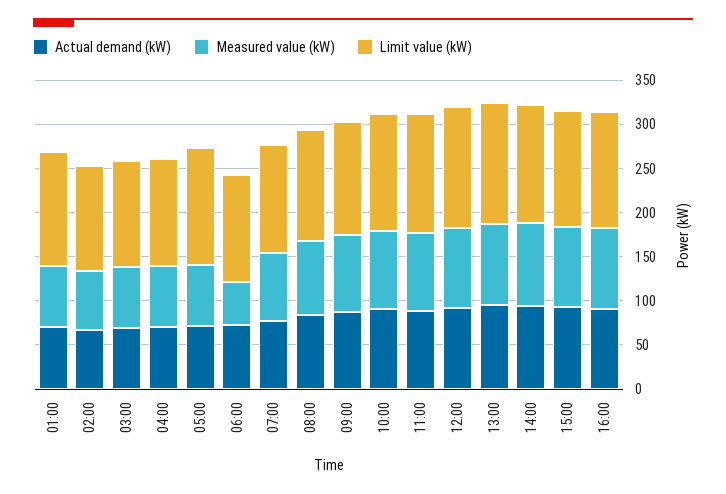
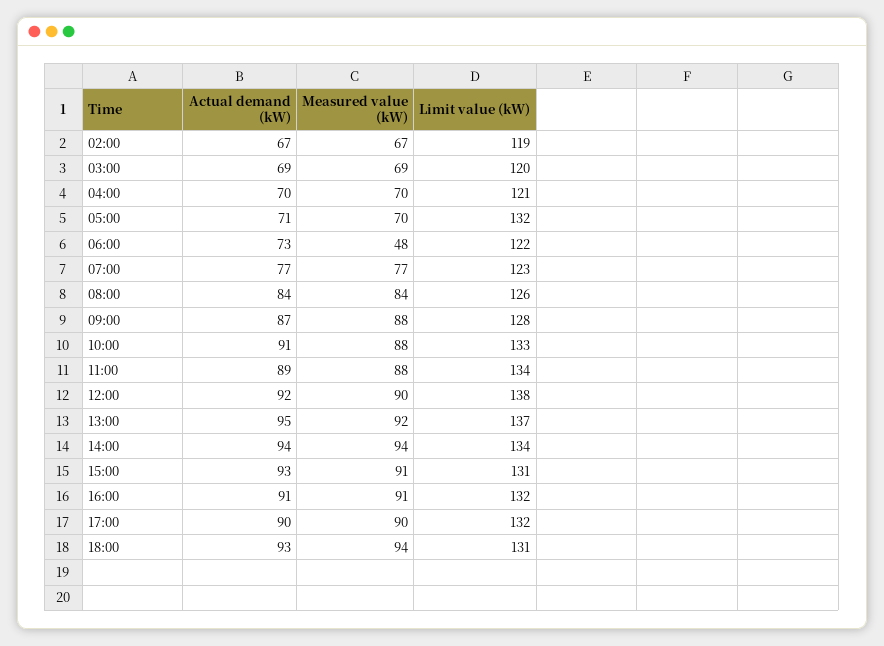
Actual demand (kW), 01:00: 70 -> none
Measured value (kW), 01:00: 70 -> none
Limit value (kW), 01:00: 130 -> none
Actual demand (kW), 17:00: none -> 90
Measured value (kW), 17:00: none -> 90
Limit value (kW), 17:00: none -> 132
Actual demand (kW), 18:00: none -> 93
Measured value (kW), 18:00: none -> 94
Limit value (kW), 18:00: none -> 131

